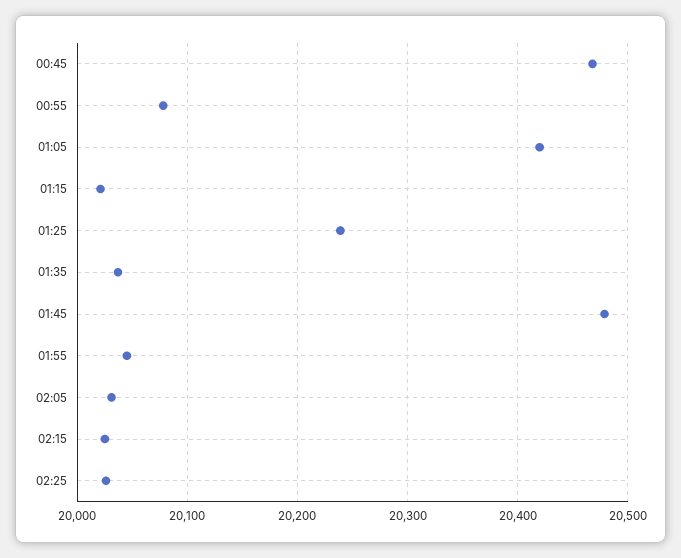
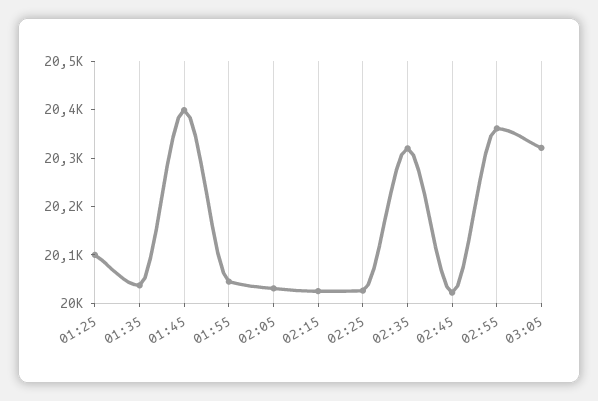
00:45: 20470 -> none
00:55: 20080 -> none
01:05: 20420 -> none
01:15: 20020 -> none
01:25: 20240 -> 20100
01:45: 20480 -> 20400
02:35: none -> 20320
02:45: none -> 20020
02:55: none -> 20360
03:05: none -> 20320

